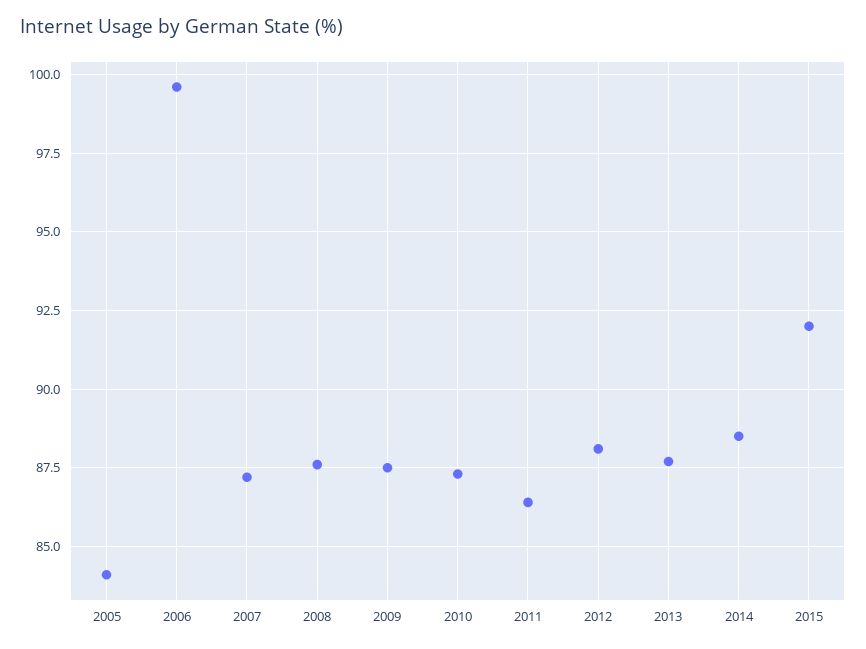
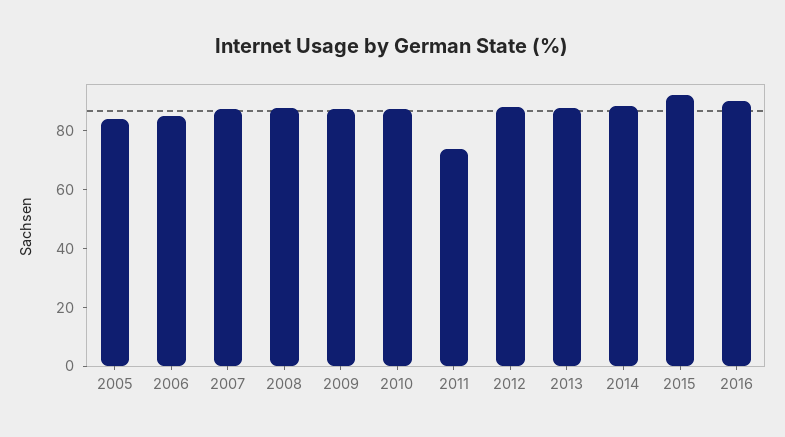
2006: 99.5 -> 85
2011: 86.5 -> 75
2016: none -> 90

